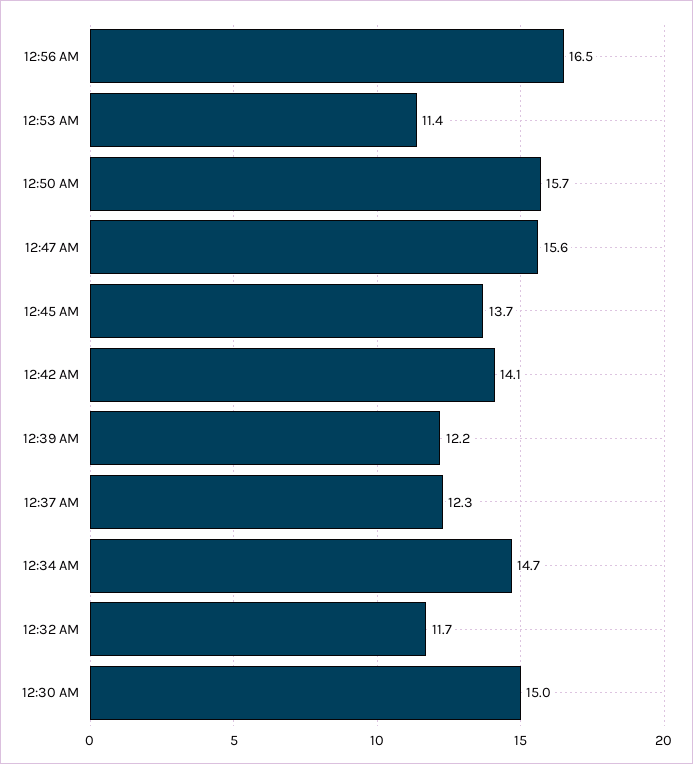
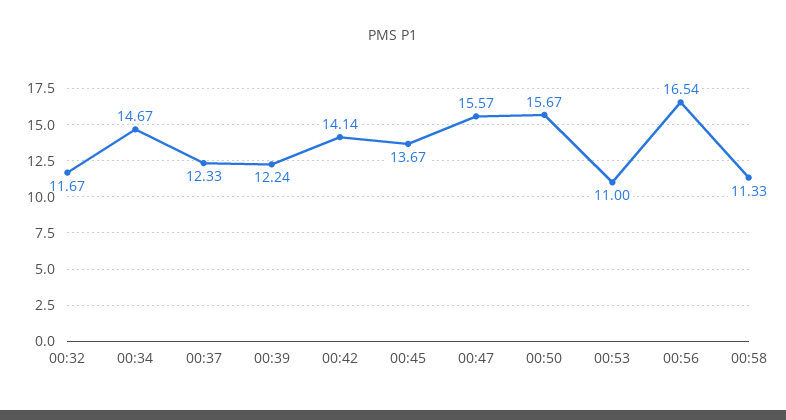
12:53 AM: 11.4 -> 11
12:30 AM: 15 -> none
00:58: none -> 11.33

